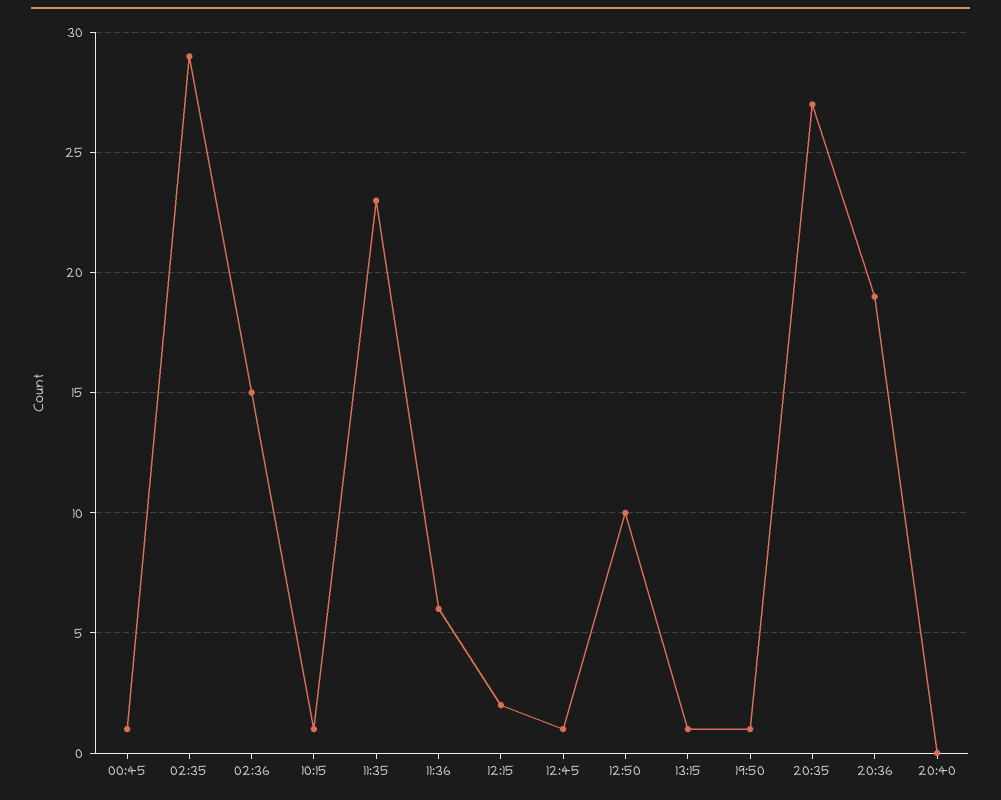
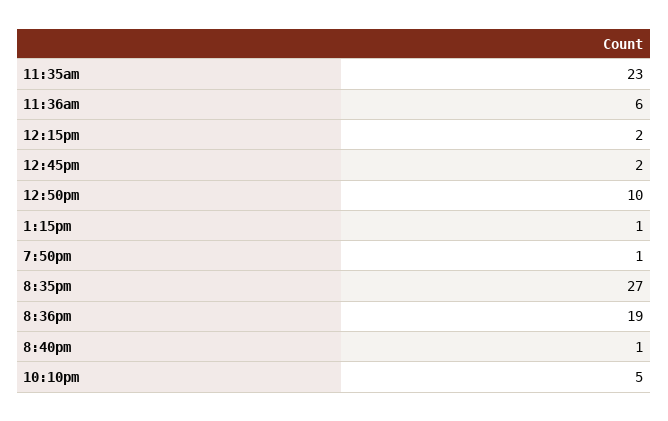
00:45: 1 -> none
02:35: 29 -> none
02:36: 15 -> none
10:15: 1 -> none
12:45: 1 -> 2
20:40: 0 -> 1
10:10pm: none -> 5

